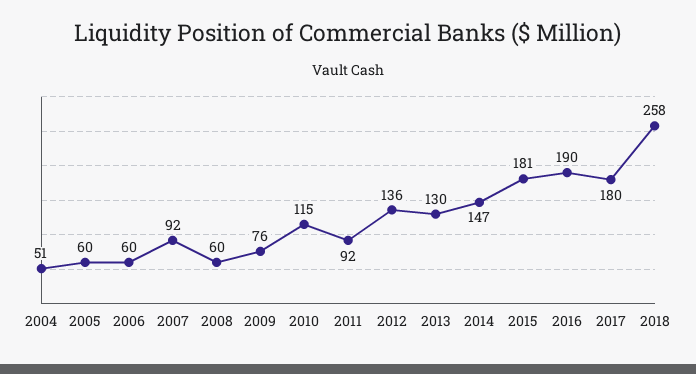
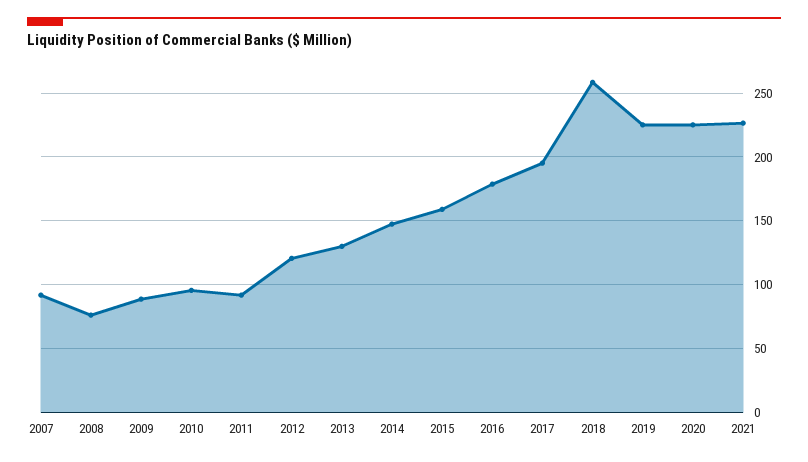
2004: 51 -> none
2005: 60 -> none
2006: 60 -> none
2008: 60 -> 75
2009: 76 -> 90
2010: 115 -> 95
2012: 136 -> 120
2015: 181 -> 160
2016: 190 -> 180
2017: 180 -> 195
2019: none -> 225
2020: none -> 225
2021: none -> 225

